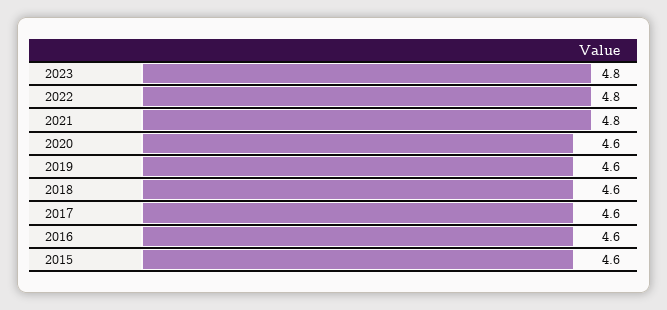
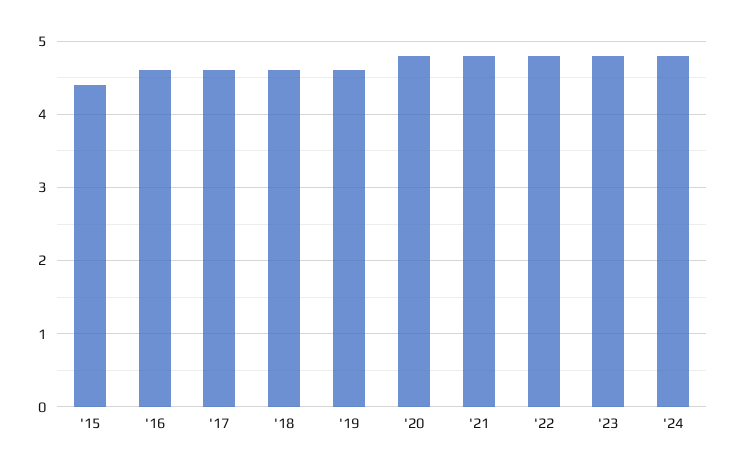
2020: 4.6 -> 4.8
2015: 4.6 -> 4.4
'24: none -> 4.8

